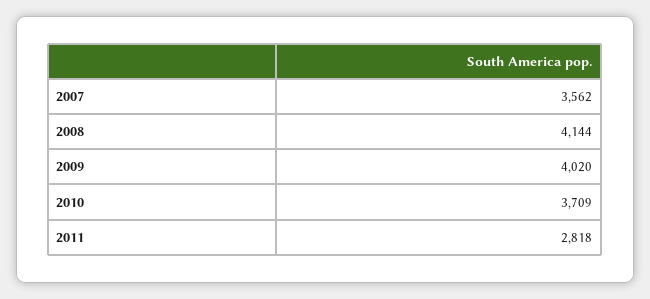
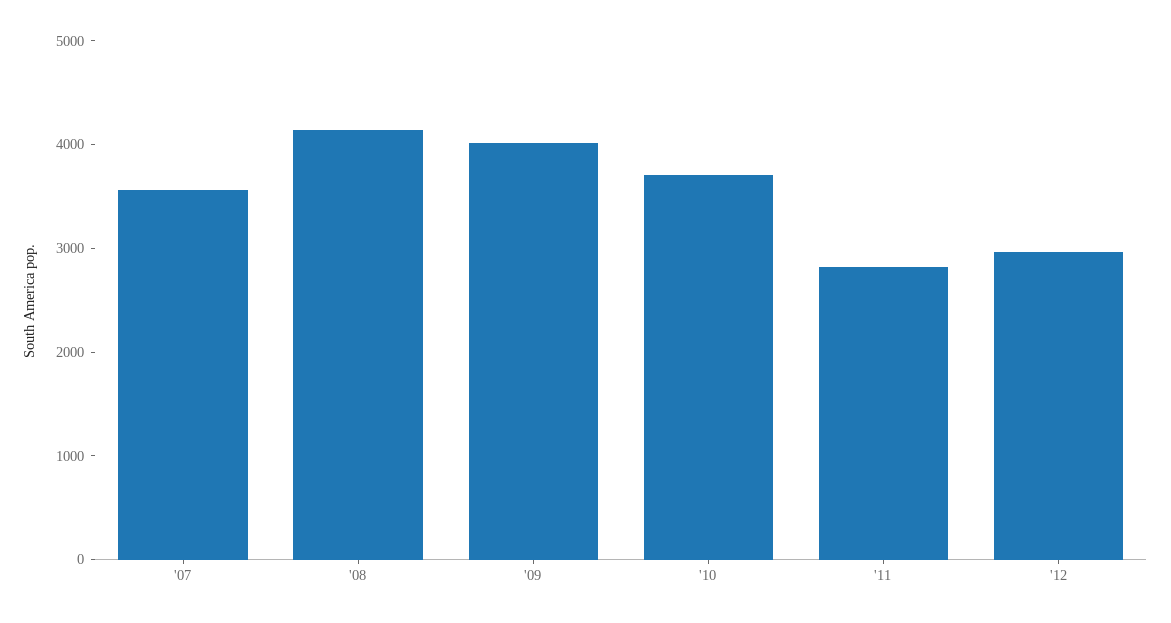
'12: none -> 3000

